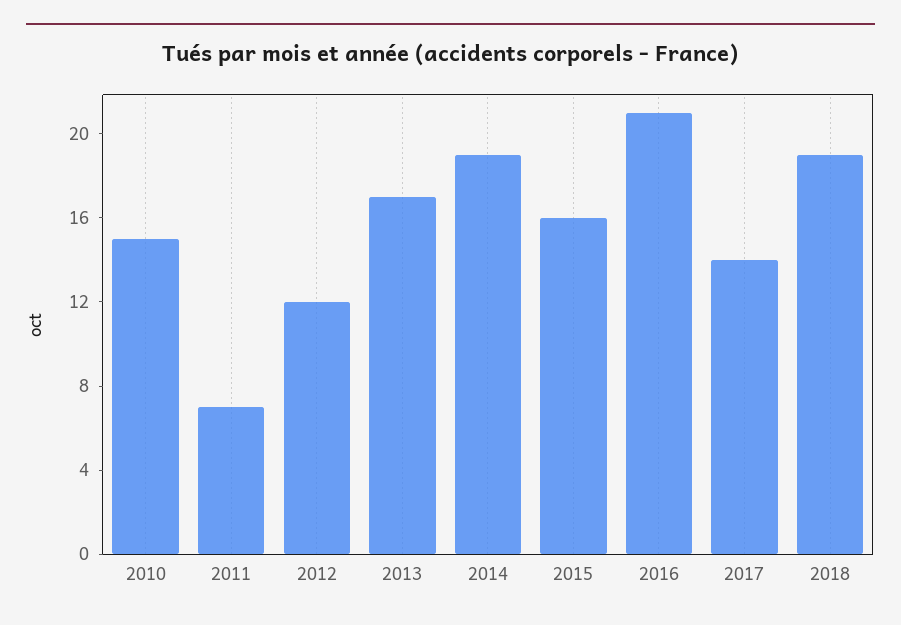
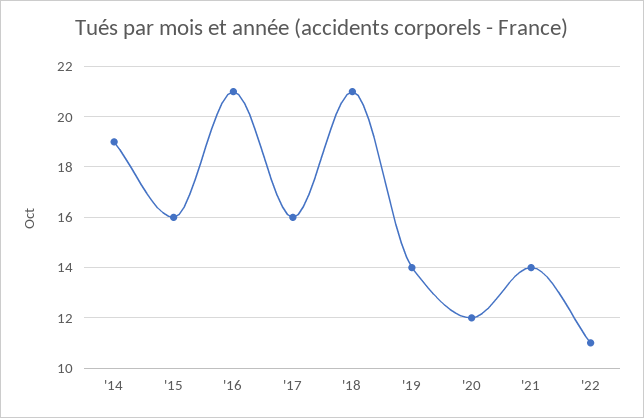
2010: 15 -> none
2011: 7 -> none
2012: 12 -> none
2013: 17 -> none
2017: 14 -> 16
2018: 19 -> 21
'19: none -> 14
'20: none -> 12
'21: none -> 14
'22: none -> 11

